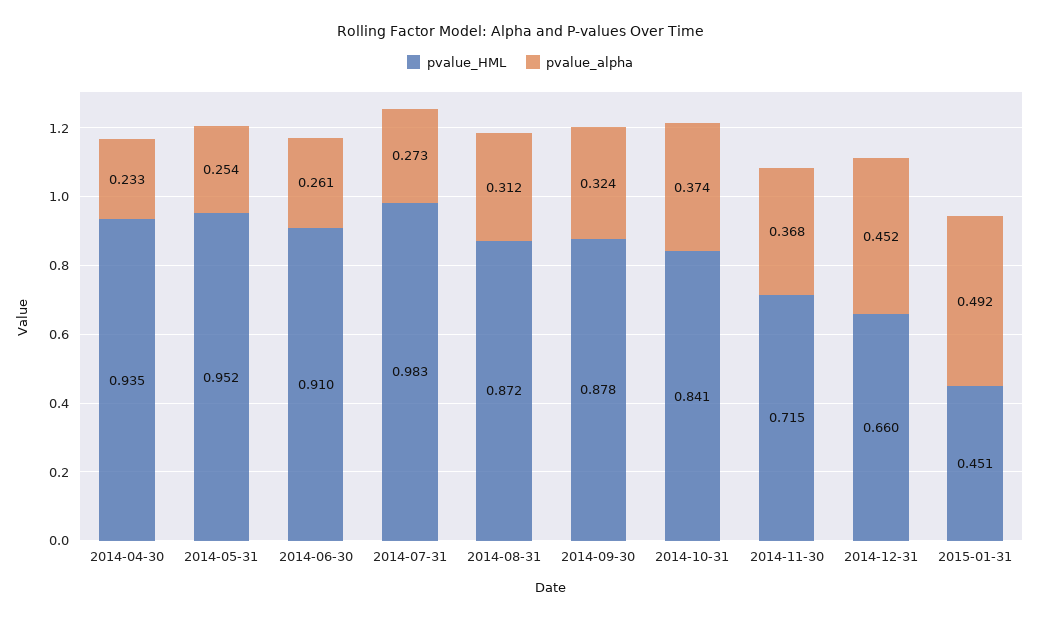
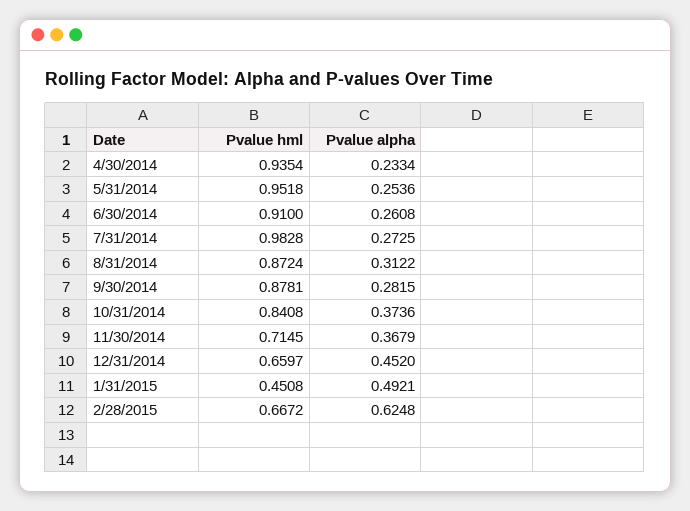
pvalue_alpha, 2014-09-30: 0.324 -> 0.2815
pvalue_HML, 2/28/2015: none -> 0.6672
pvalue_alpha, 2/28/2015: none -> 0.6248

